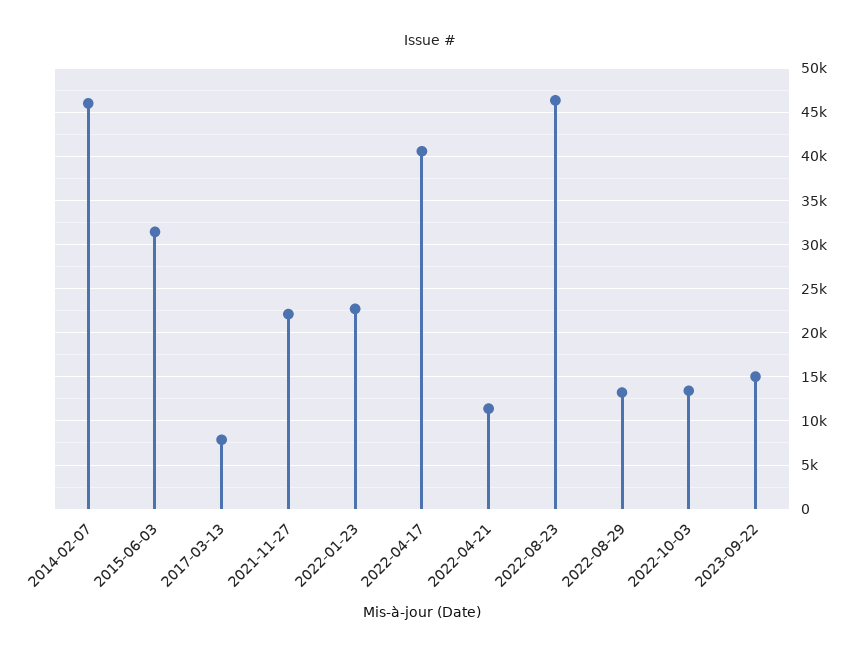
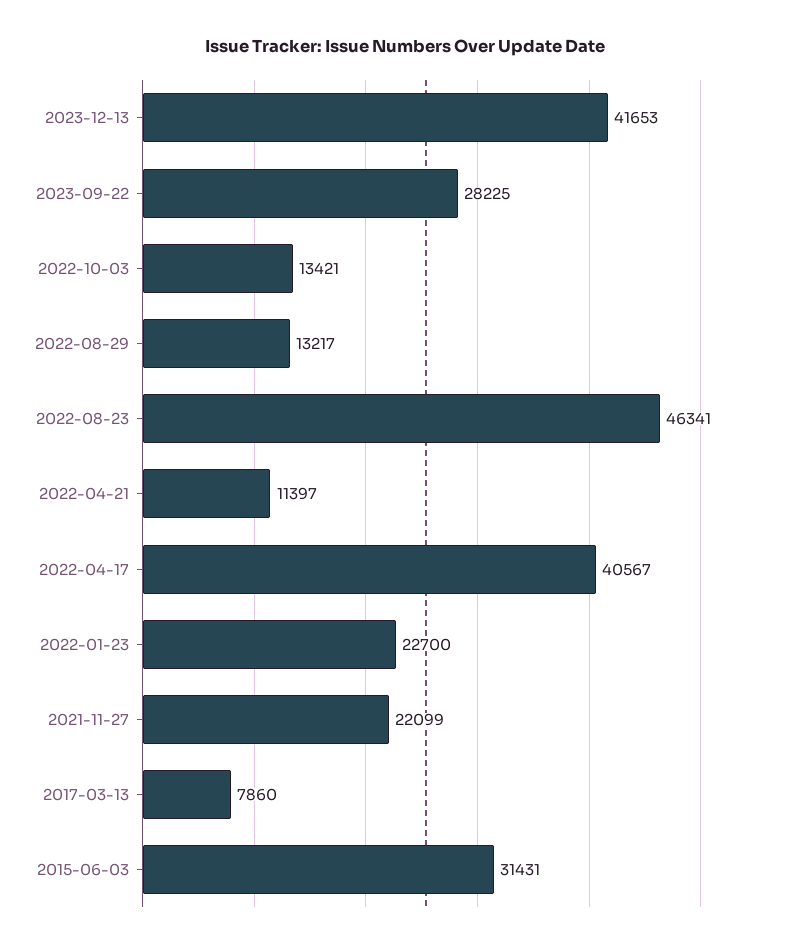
2014-02-07: 46000 -> none
2023-09-22: 15000 -> 28225
2023-12-13: none -> 41653

